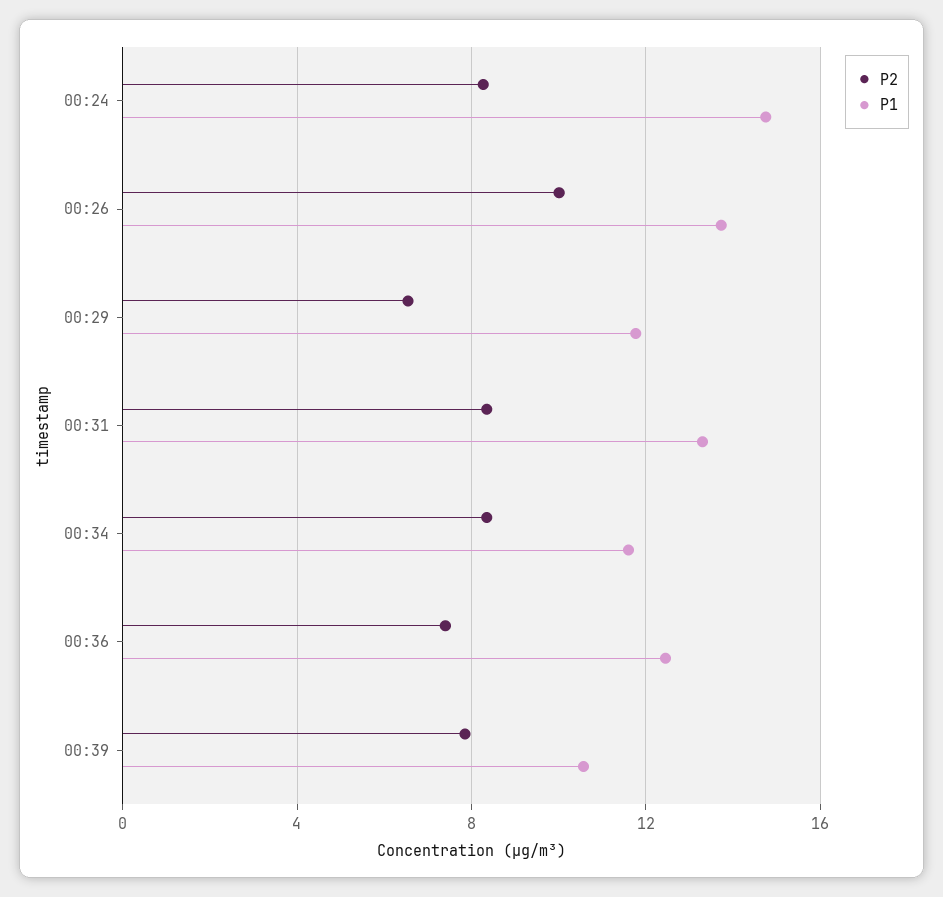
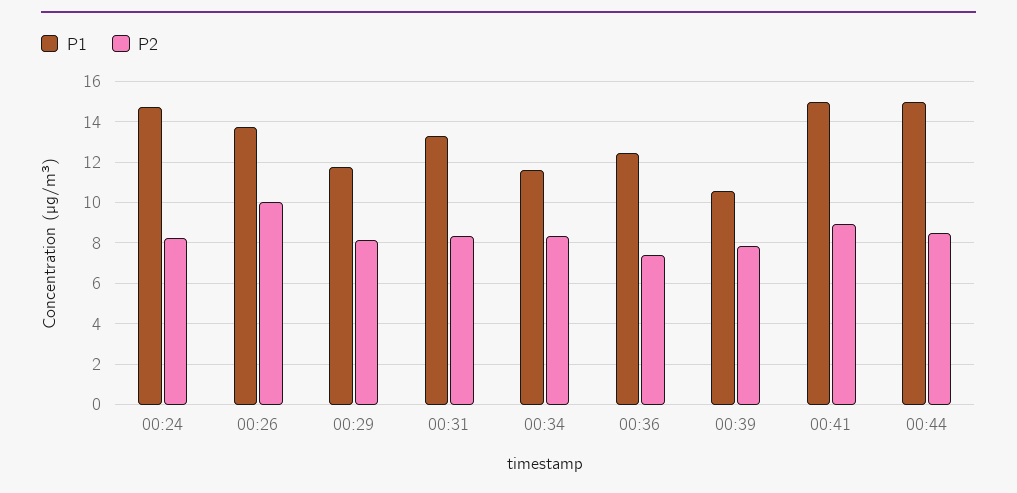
P2, 00:29: 6.5 -> 8
P1, 00:41: none -> 15
P2, 00:41: none -> 9
P1, 00:44: none -> 15
P2, 00:44: none -> 8.5

